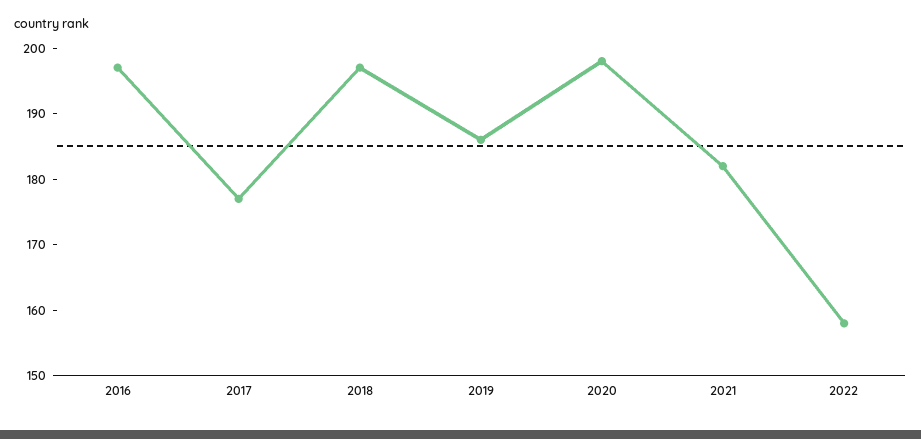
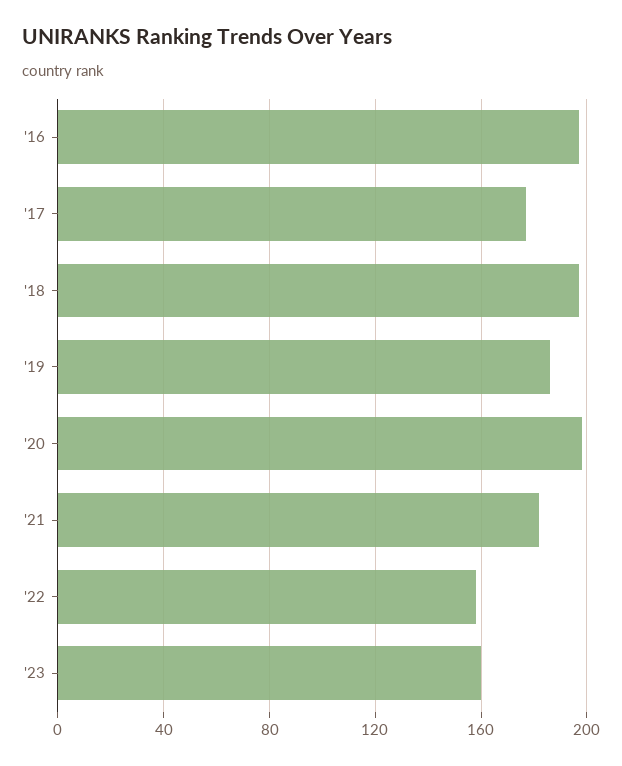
'23: none -> 160

